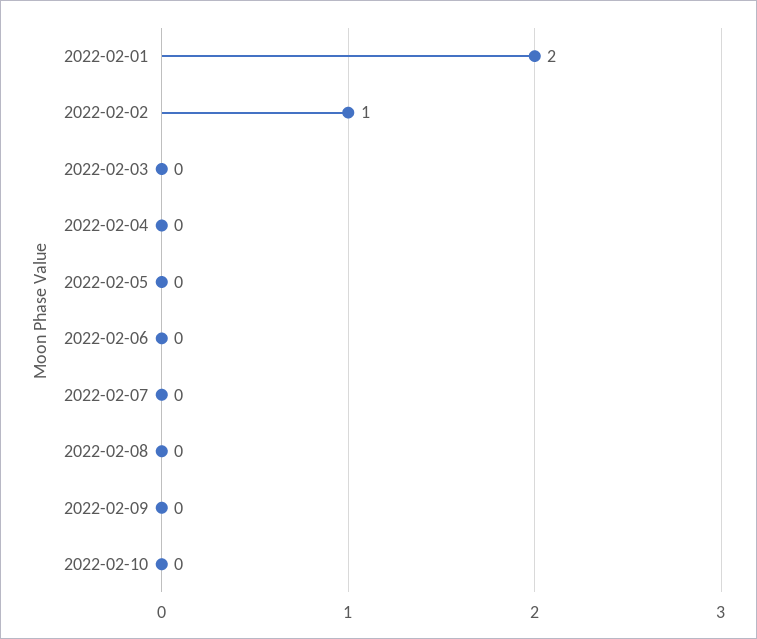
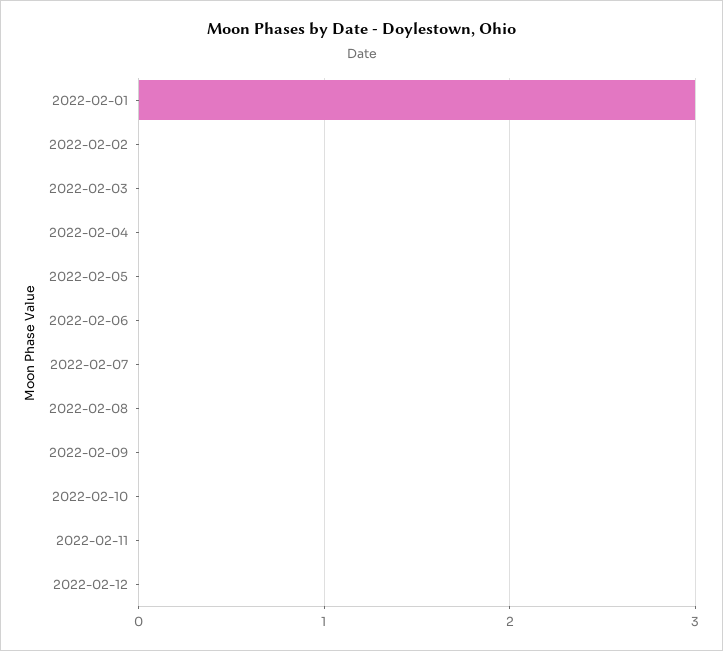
2022-02-01: 2 -> 3
2022-02-02: 1 -> 0
2022-02-11: none -> 0
2022-02-12: none -> 0

